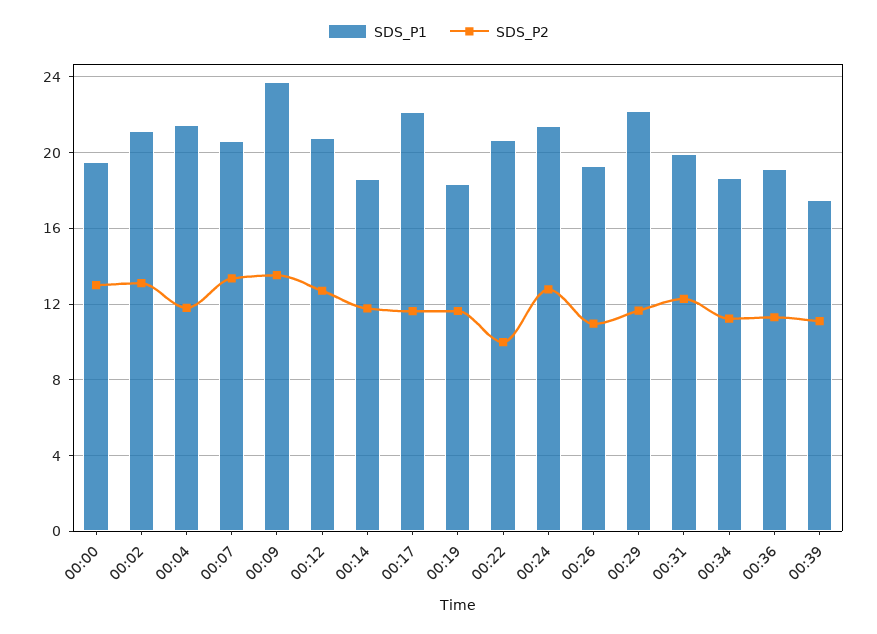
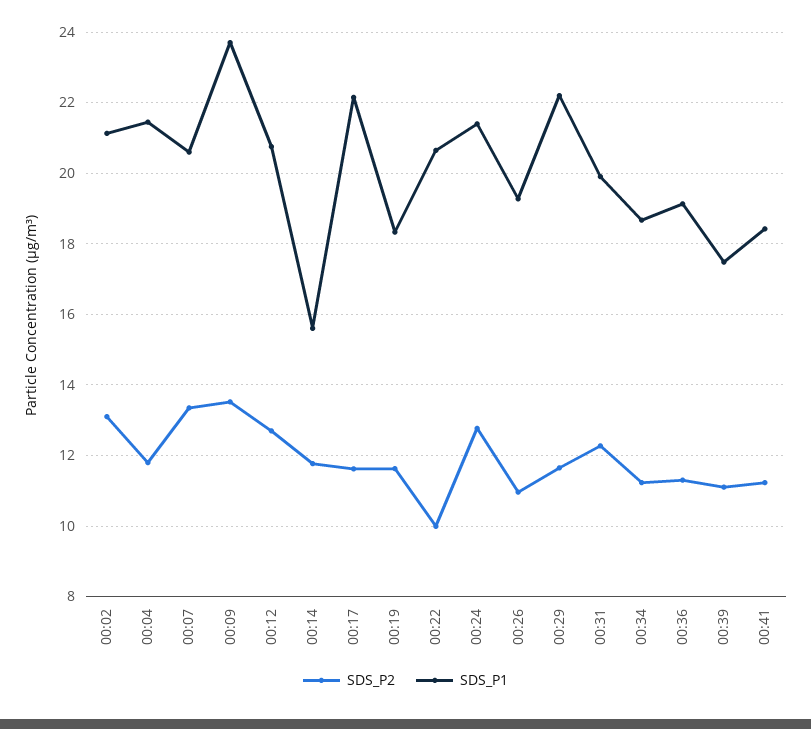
SDS_P1, 00:00: 19.5 -> none
SDS_P2, 00:00: 13 -> none
SDS_P1, 00:14: 18.5 -> 15.6
SDS_P2, 00:41: none -> 11.2
SDS_P1, 00:41: none -> 18.4

